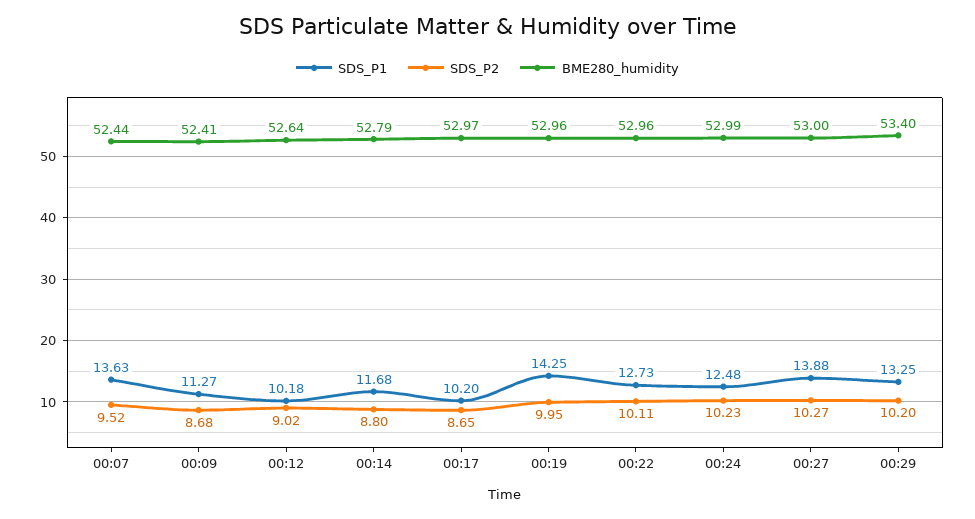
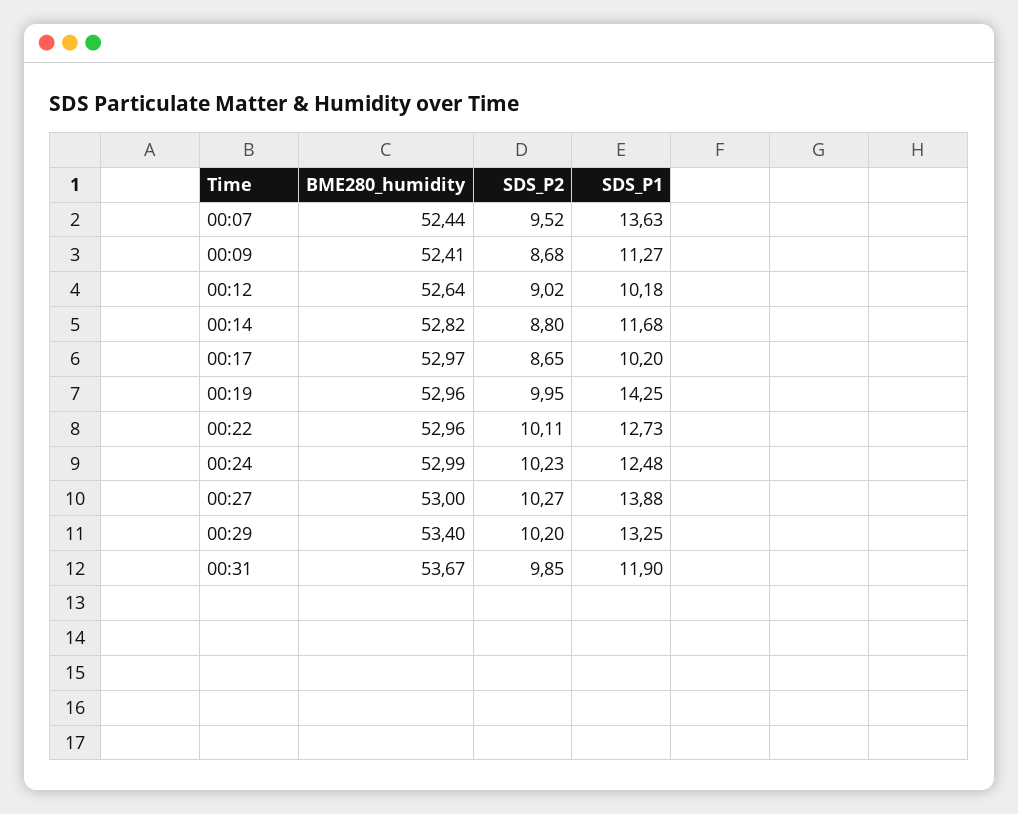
BME280_humidity, 00:14: 52.79 -> 52.82
BME280_humidity, 00:31: none -> 53.67
SDS_P2, 00:31: none -> 9.85
SDS_P1, 00:31: none -> 11.9

